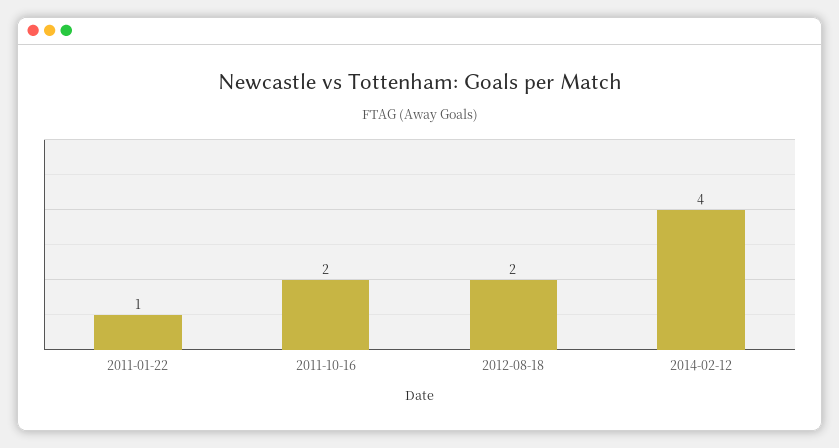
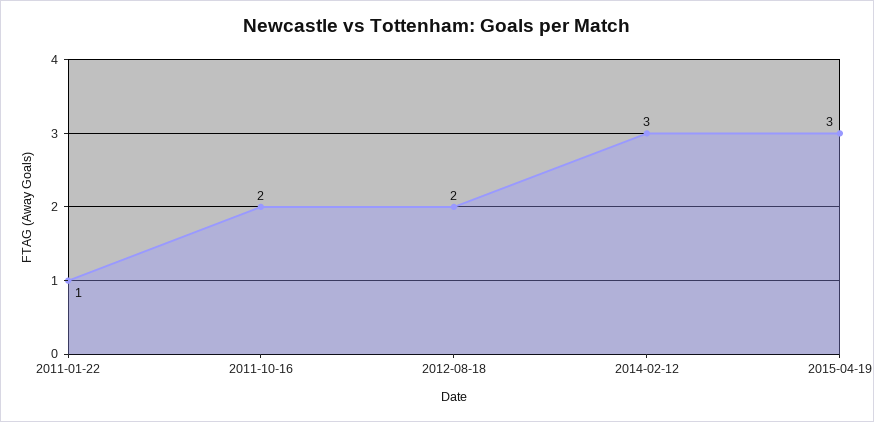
2014-02-12: 4 -> 3
2015-04-19: none -> 3

